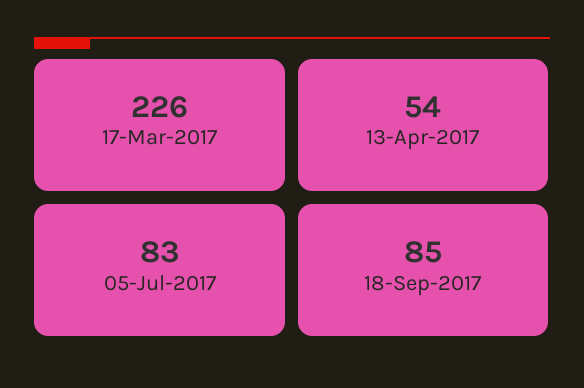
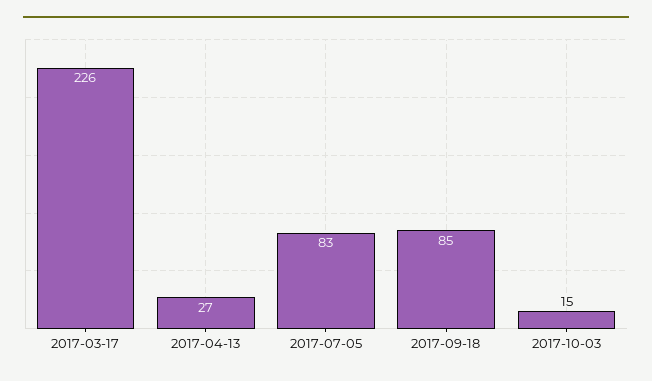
13-Apr-2017: 54 -> 27
2017-10-03: none -> 15

